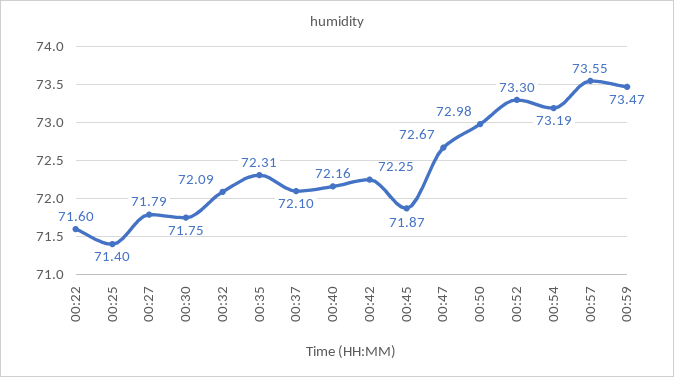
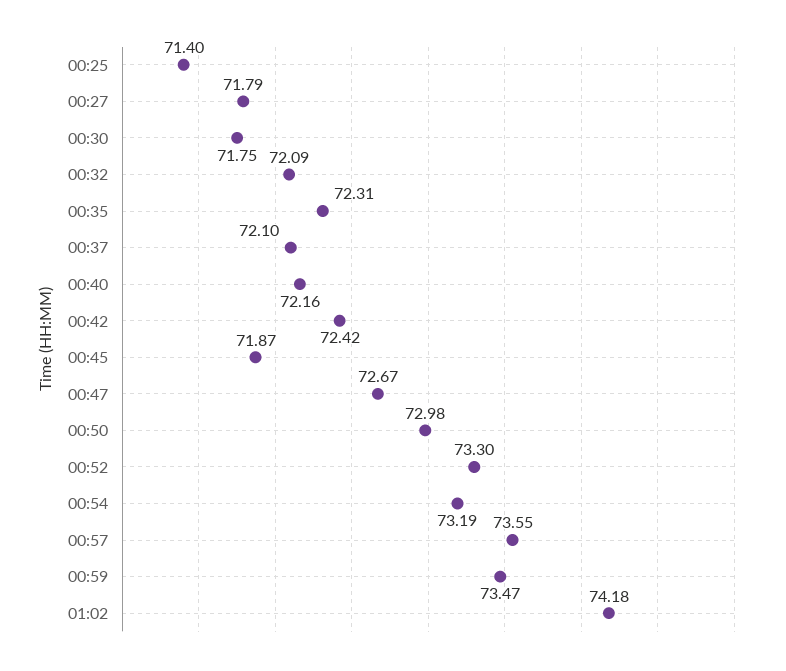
00:22: 71.6 -> none
00:42: 72.25 -> 72.42
01:02: none -> 74.18

